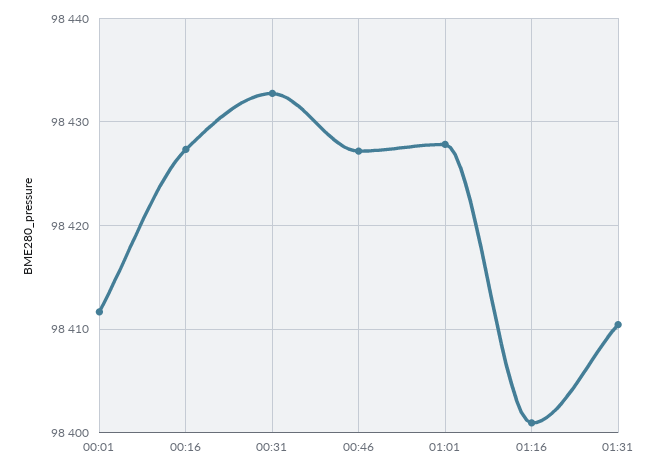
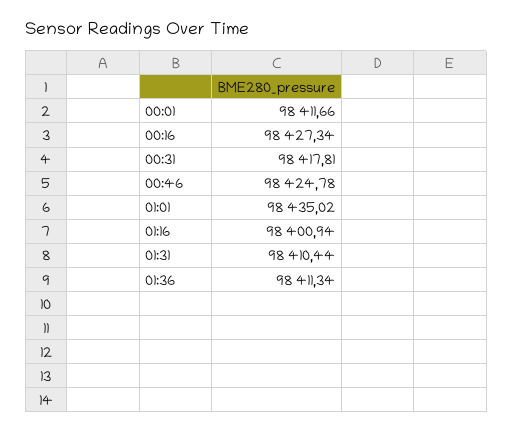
00:31: 98433 -> 98417.81
00:46: 98427 -> 98424.78
01:01: 98428 -> 98435.02
01:36: none -> 98411.34

